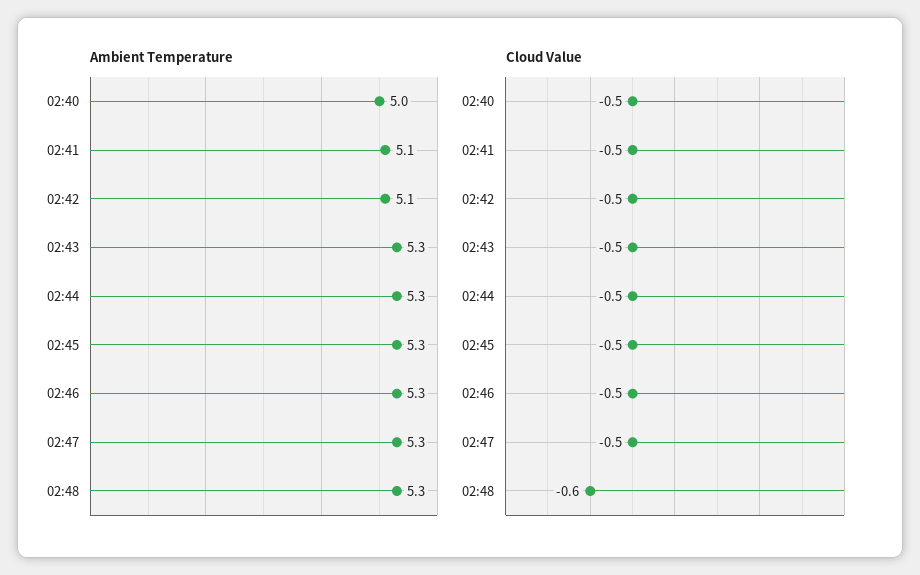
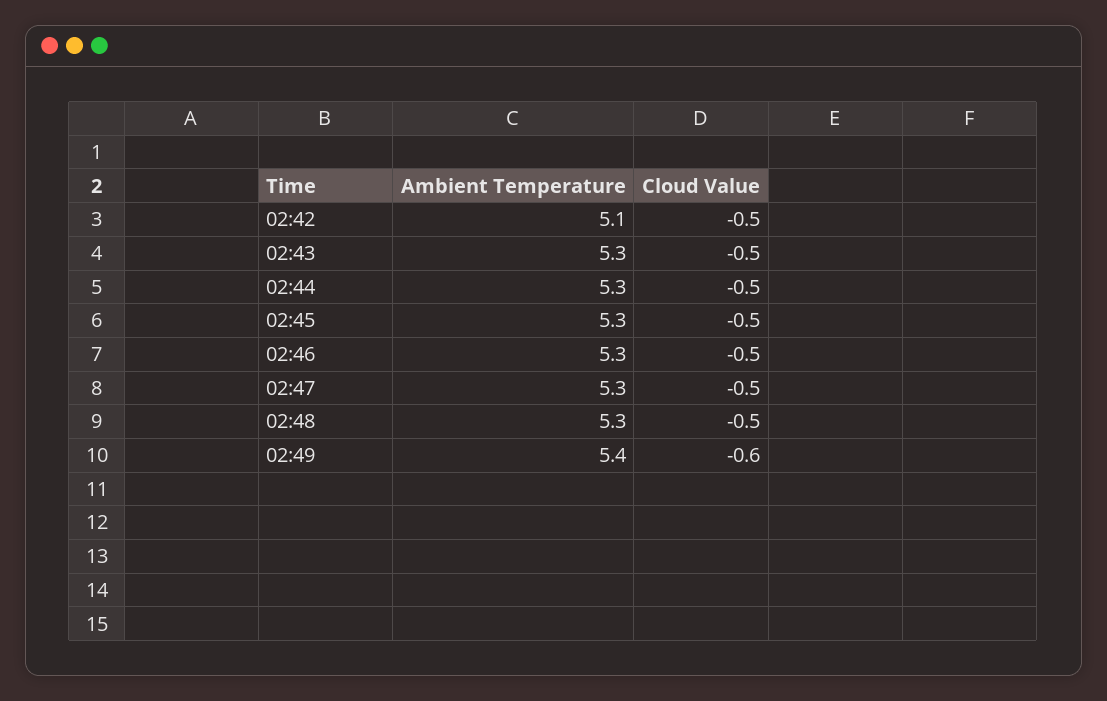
Ambient Temperature, 02:40: 5 -> none
Ambient Temperature, 02:41: 5.1 -> none
Cloud Value, 02:40: -0.5 -> none
Cloud Value, 02:41: -0.5 -> none
Cloud Value, 02:48: -0.6 -> -0.5
Ambient Temperature, 02:49: none -> 5.4
Cloud Value, 02:49: none -> -0.6

